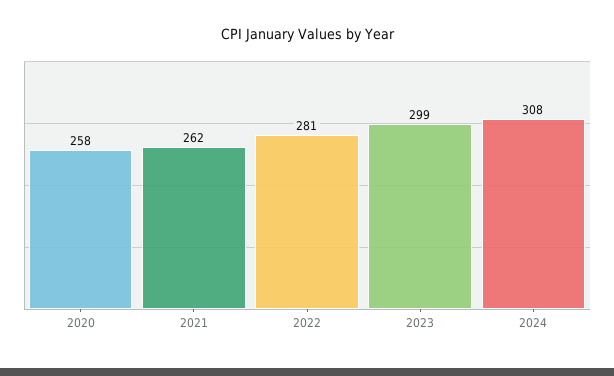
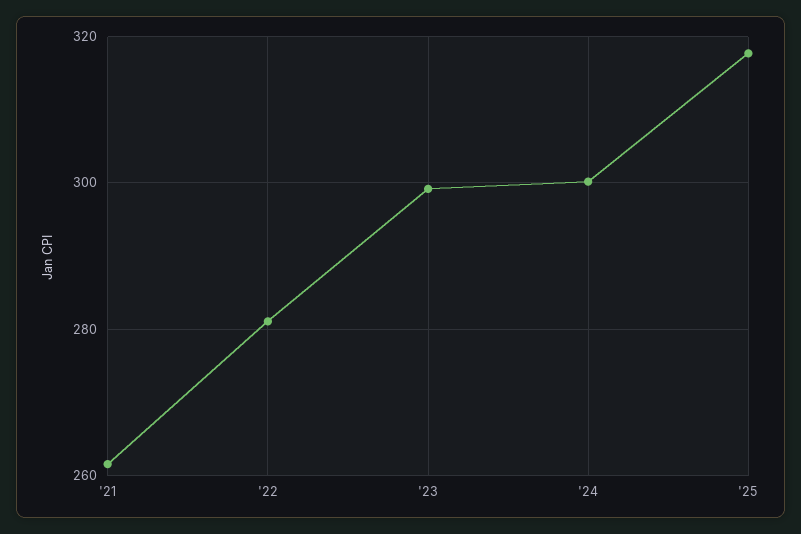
2020: 258 -> none
2024: 308 -> 300
'25: none -> 318

